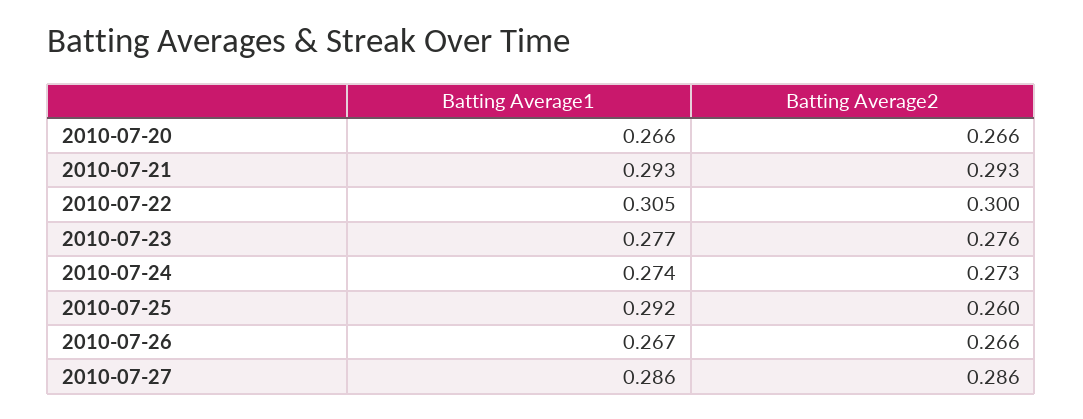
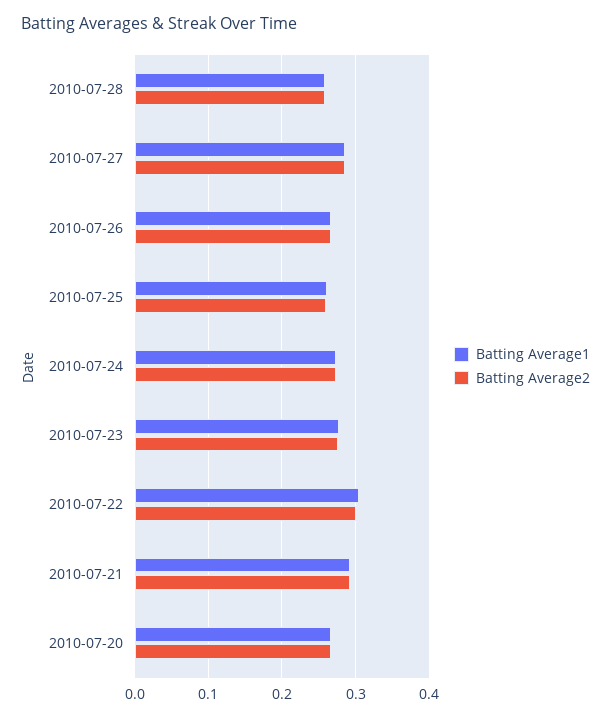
Batting Average1, 2010-07-25: 0.292 -> 0.26
Batting Average1, 2010-07-28: none -> 0.26
Batting Average2, 2010-07-28: none -> 0.26

